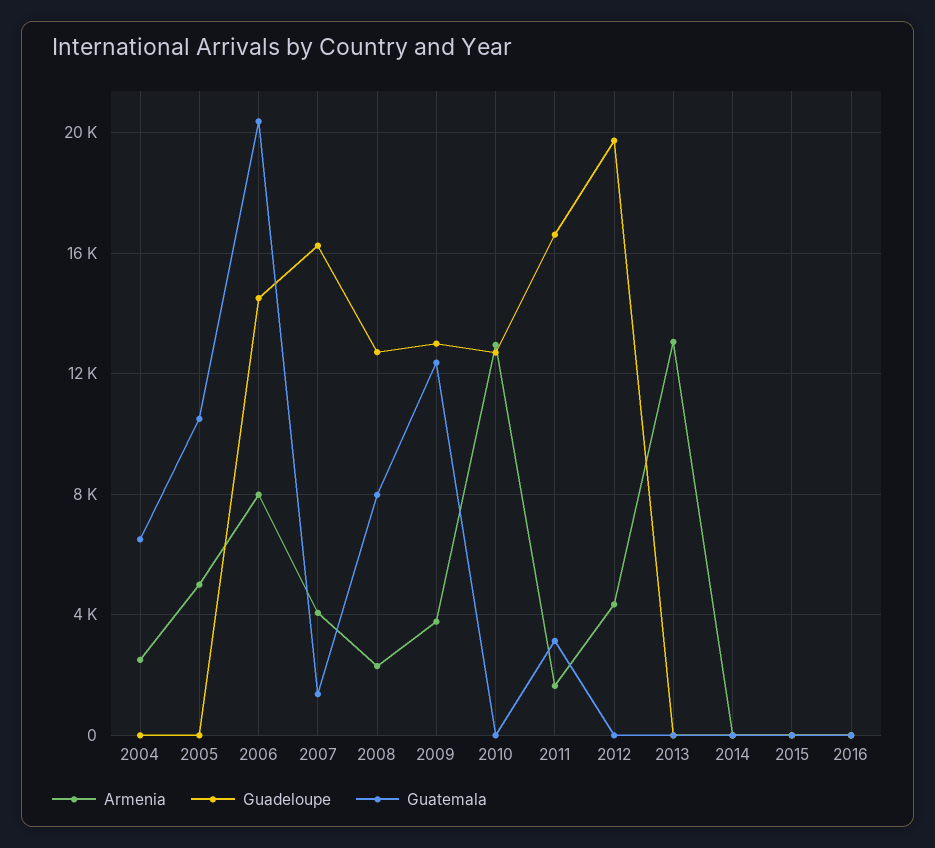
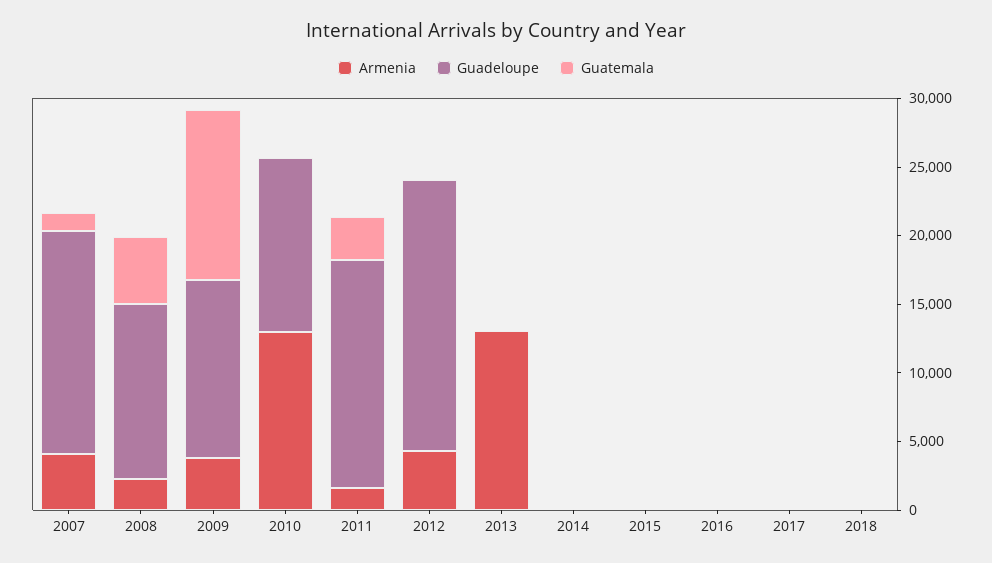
Armenia, 2004: 2500 -> none
Guadeloupe, 2004: 0 -> none
Guatemala, 2004: 6500 -> none
Armenia, 2005: 5000 -> none
Guadeloupe, 2005: 0 -> none
Guatemala, 2005: 10500 -> none
Armenia, 2006: 8000 -> none
Guadeloupe, 2006: 14500 -> none
Guatemala, 2006: 20500 -> none
Guatemala, 2008: 8000 -> 5000
Armenia, 2017: none -> 0
Guadeloupe, 2017: none -> 0
Guatemala, 2017: none -> 0
Armenia, 2018: none -> 0
Guadeloupe, 2018: none -> 0
Guatemala, 2018: none -> 0

